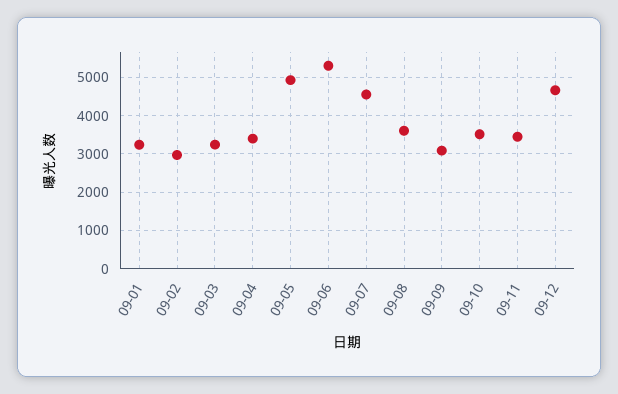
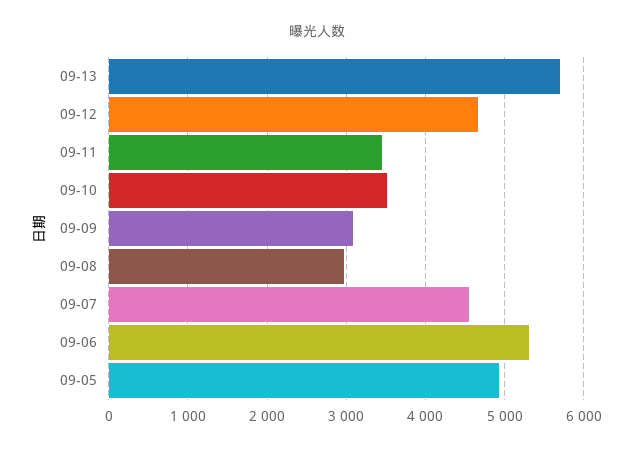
09-01: 3200 -> none
09-02: 3000 -> none
09-03: 3200 -> none
09-04: 3400 -> none
09-08: 3600 -> 3000
09-13: none -> 5700

